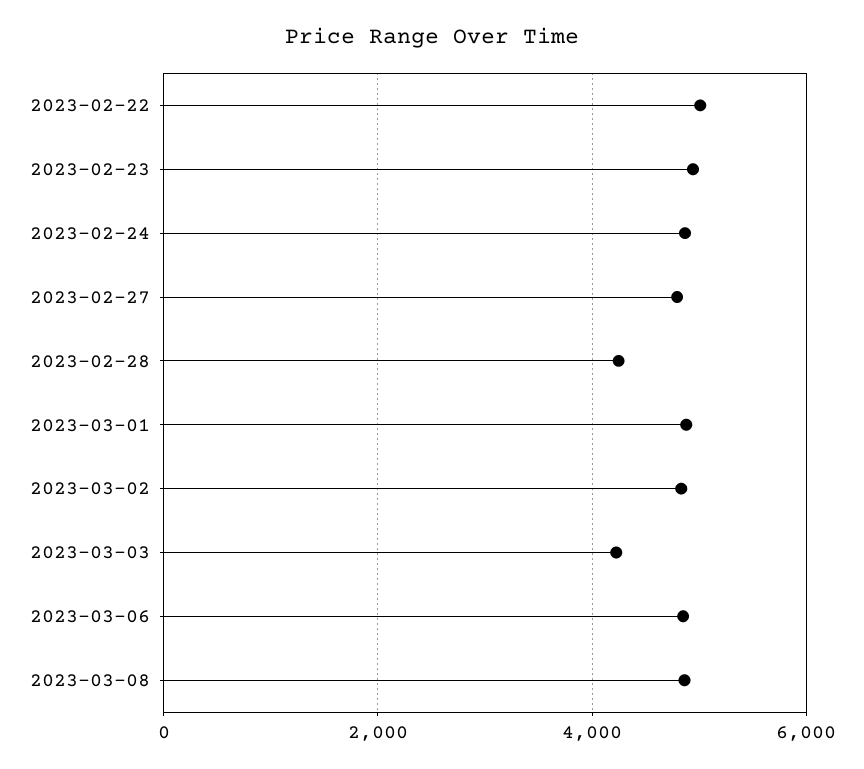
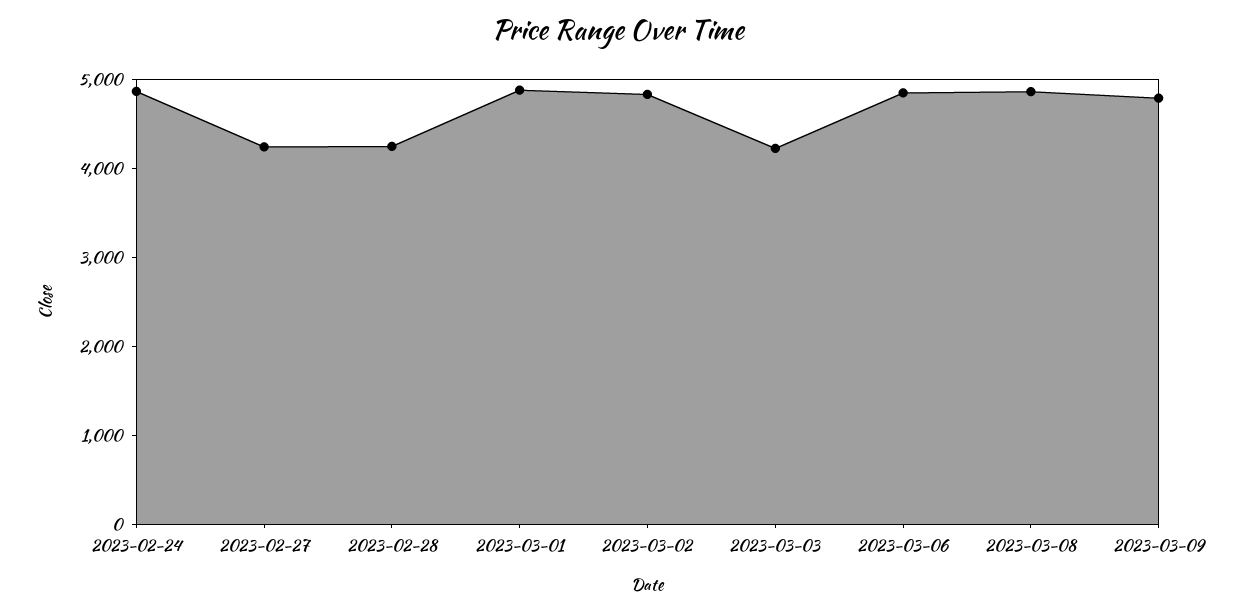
2023-02-22: 5000 -> none
2023-02-23: 5000 -> none
2023-02-27: 4800 -> 4200
2023-03-09: none -> 4800

